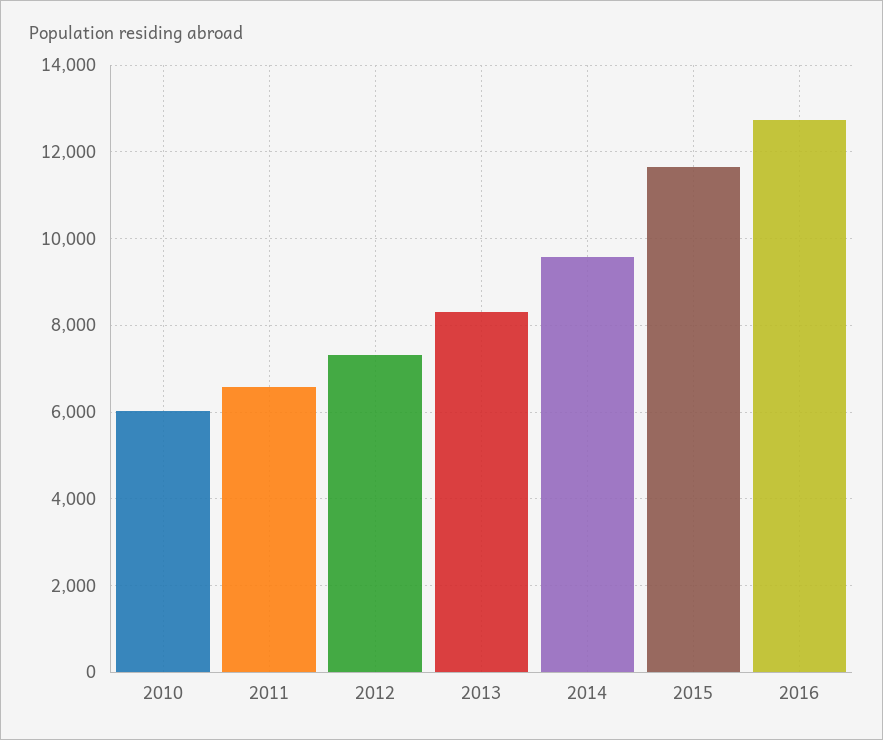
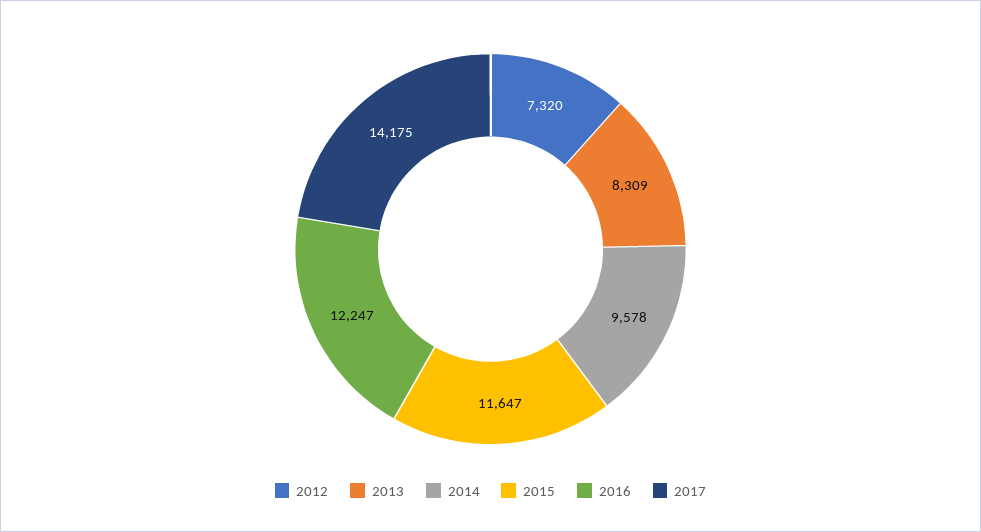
2010: 6000 -> none
2011: 6600 -> none
2016: 12800 -> 12247
2017: none -> 14175

